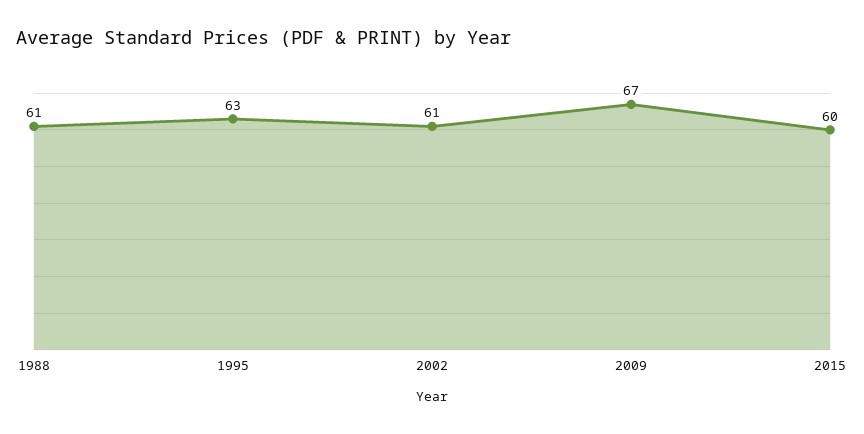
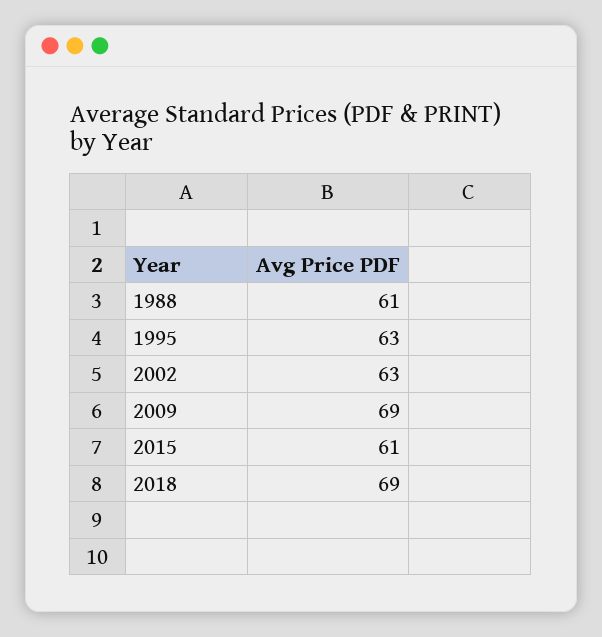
2002: 61 -> 63
2009: 67 -> 69
2015: 60 -> 61
2018: none -> 69

